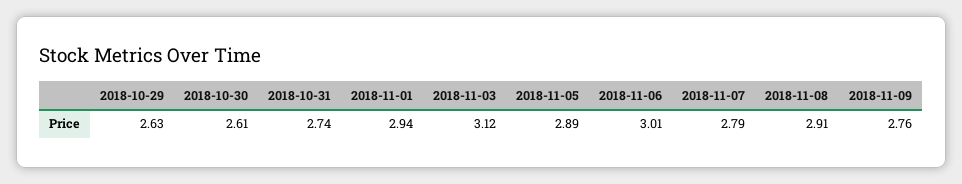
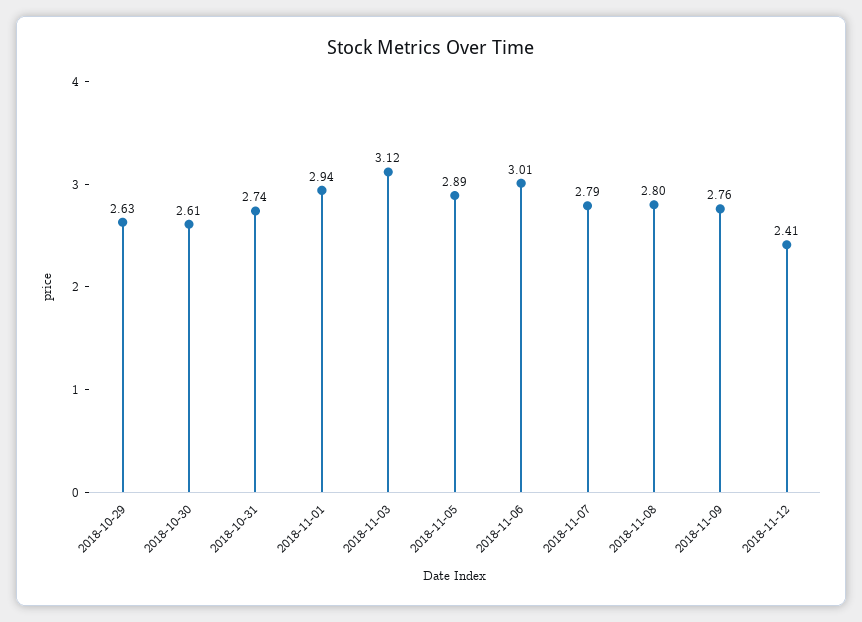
2018-11-08: 2.91 -> 2.8
2018-11-12: none -> 2.41

